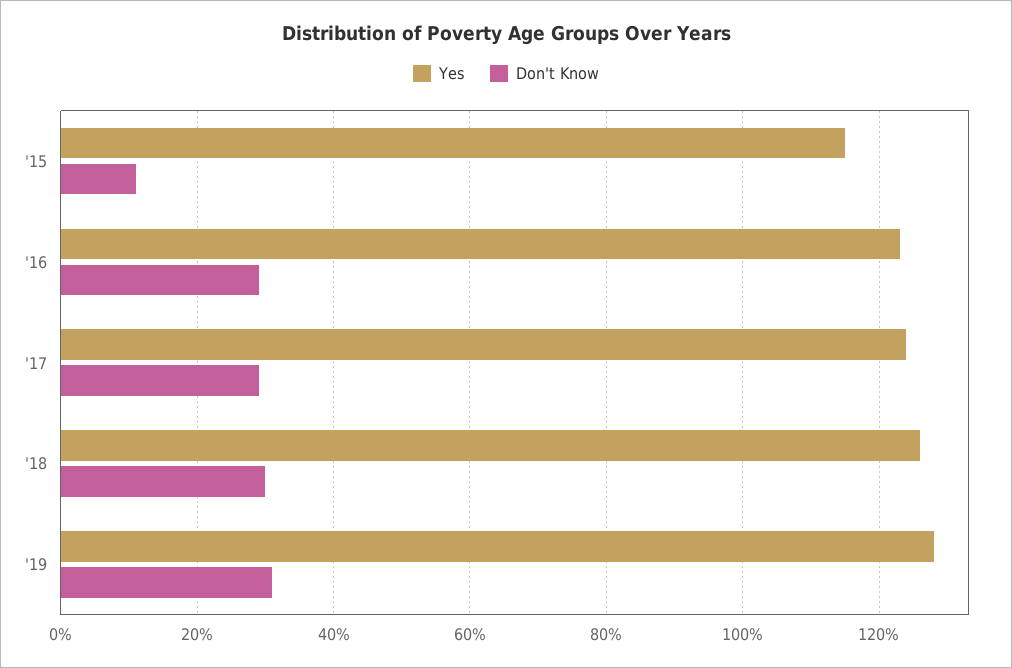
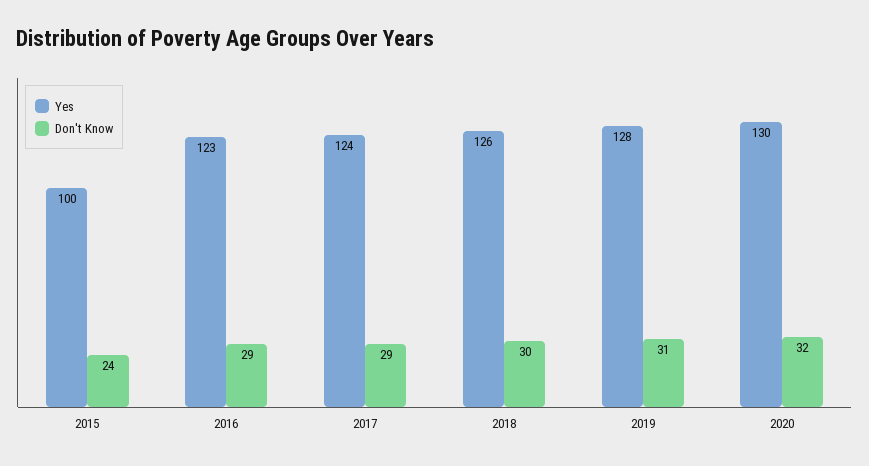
Yes, '15: 115 -> 100
Don't Know, '15: 10 -> 24
Yes, 2020: none -> 130
Don't Know, 2020: none -> 32

